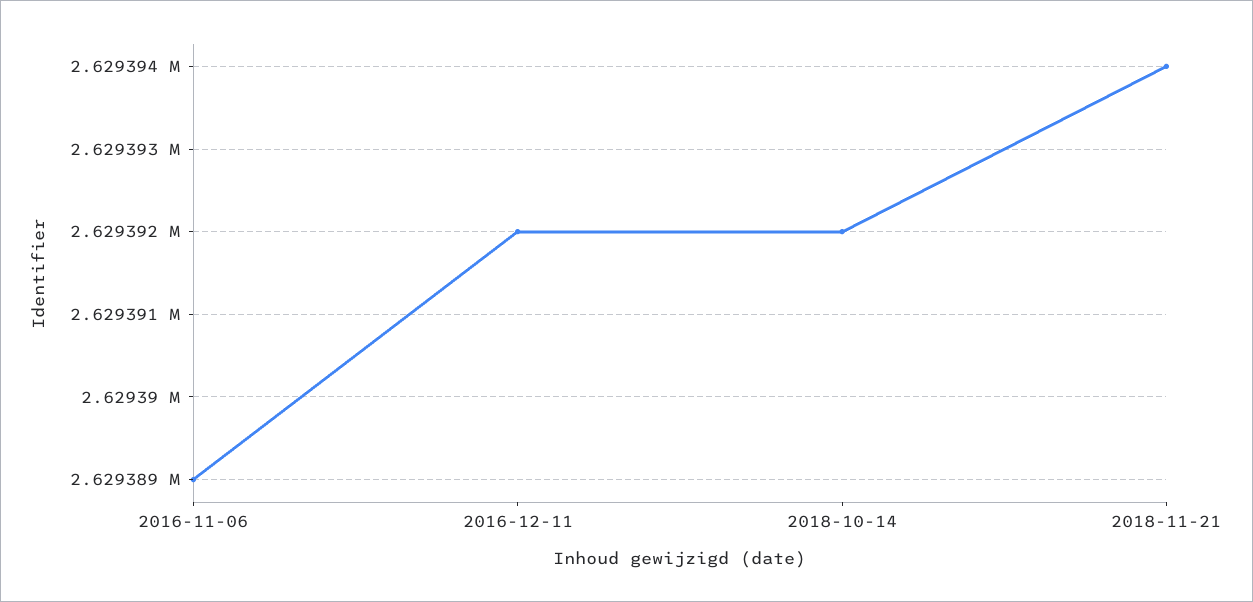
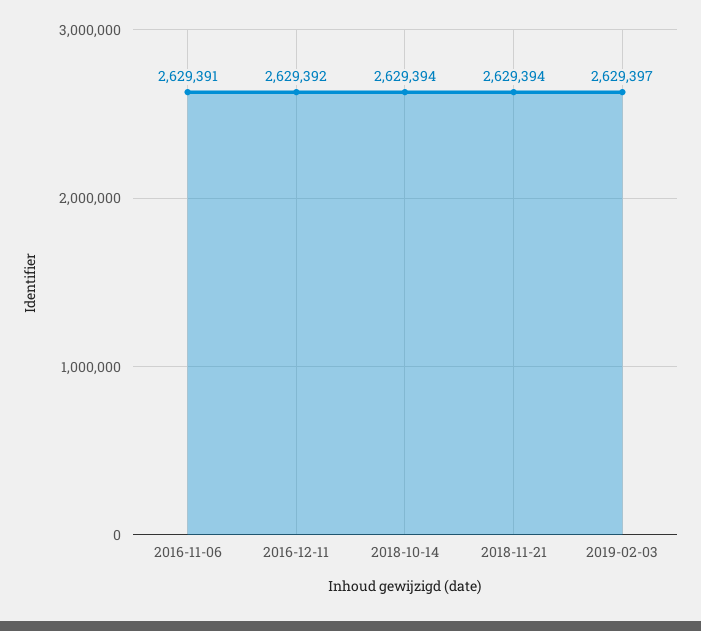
2016-11-06: 2629389 -> 2629391
2018-10-14: 2629392 -> 2629394
2019-02-03: none -> 2629397

